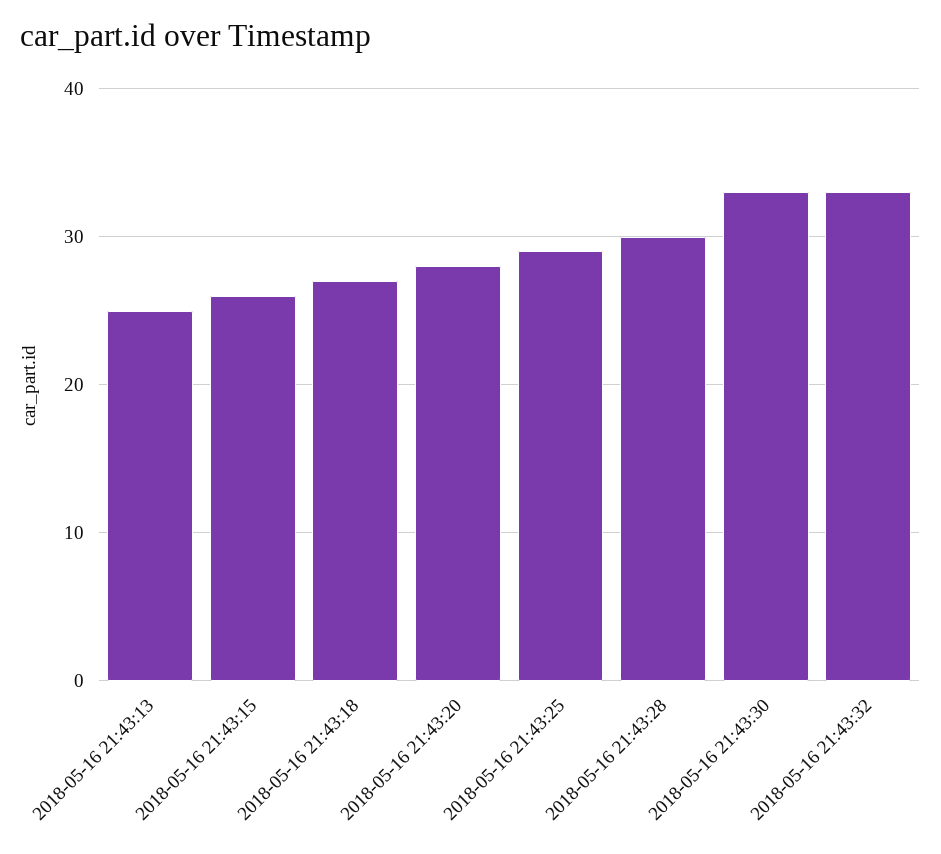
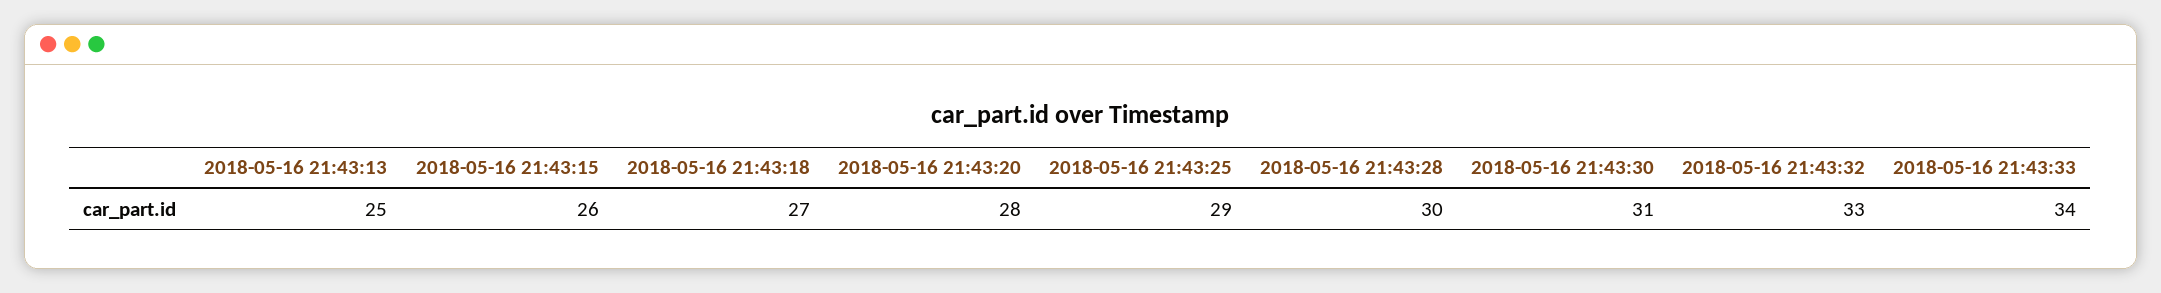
2018-05-16 21:43:30: 33 -> 31
2018-05-16 21:43:33: none -> 34

